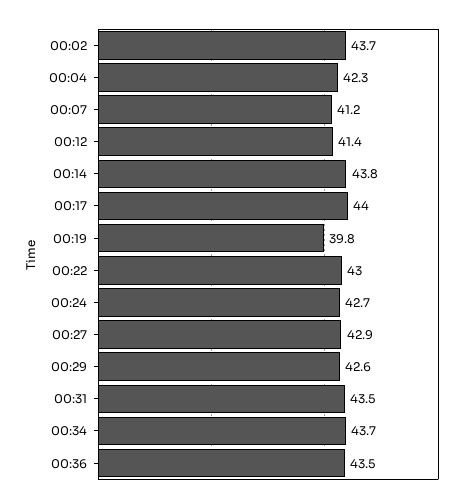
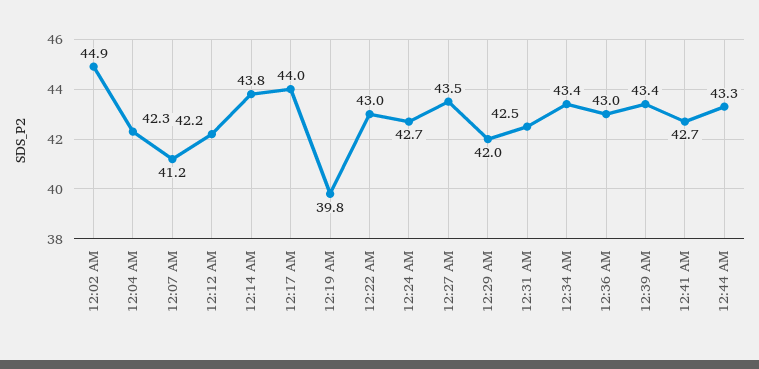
00:02: 43.7 -> 44.9
00:12: 41.4 -> 42.2
00:27: 42.9 -> 43.5
00:29: 42.6 -> 42
00:31: 43.5 -> 42.5
00:34: 43.7 -> 43.4
00:36: 43.5 -> 43
12:39 AM: none -> 43.4
12:41 AM: none -> 42.7
12:44 AM: none -> 43.3

